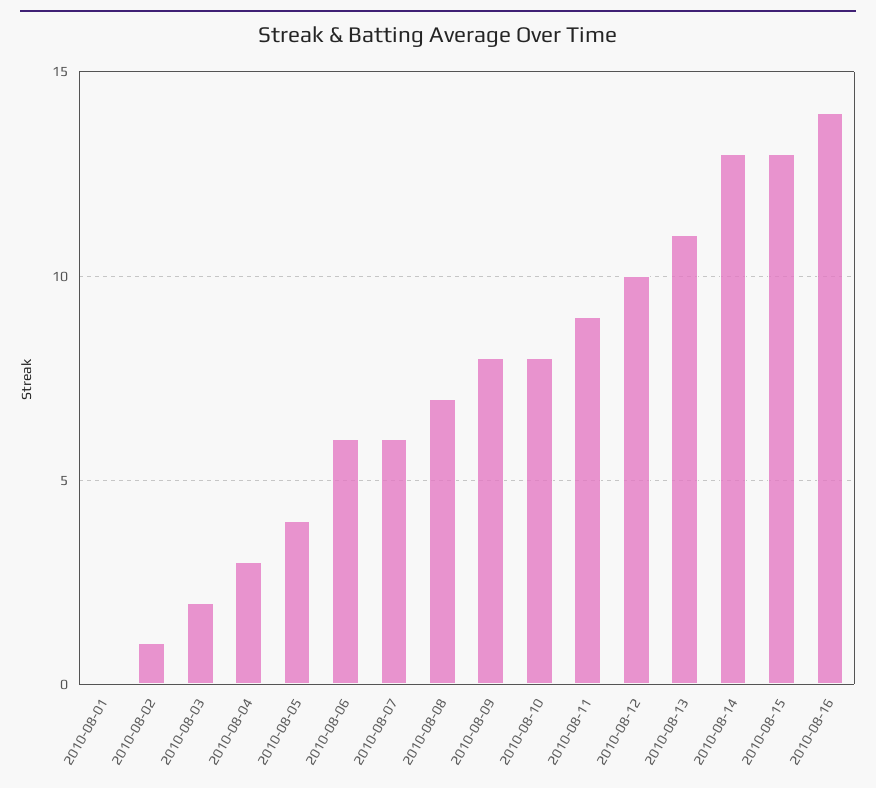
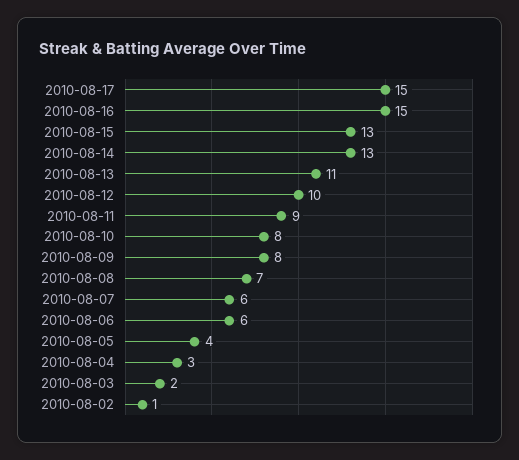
2010-08-01: 0 -> none
2010-08-16: 14 -> 15
2010-08-17: none -> 15

